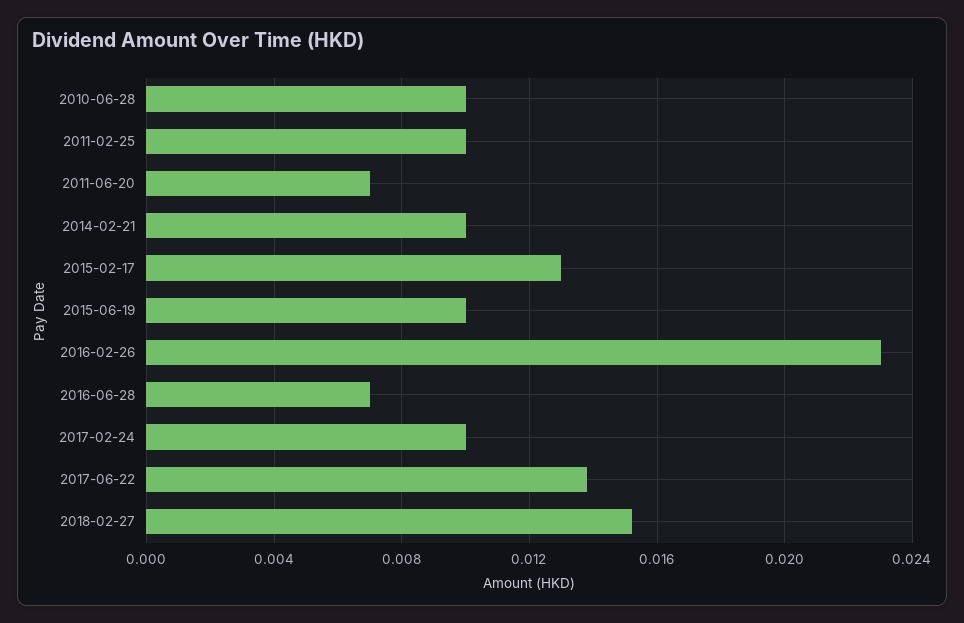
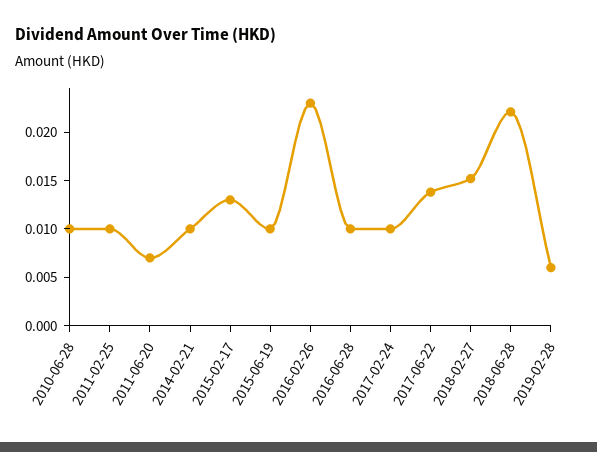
2016-06-28: 0.007 -> 0.01
2018-06-28: none -> 0.022
2019-02-28: none -> 0.006

